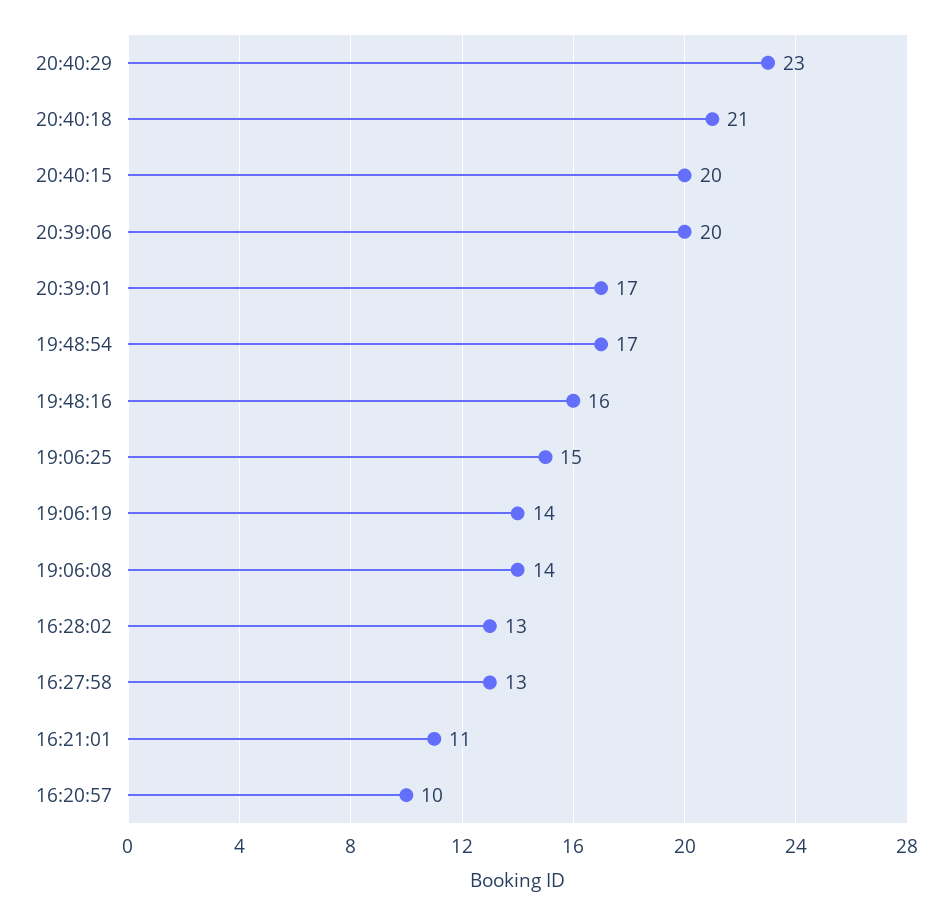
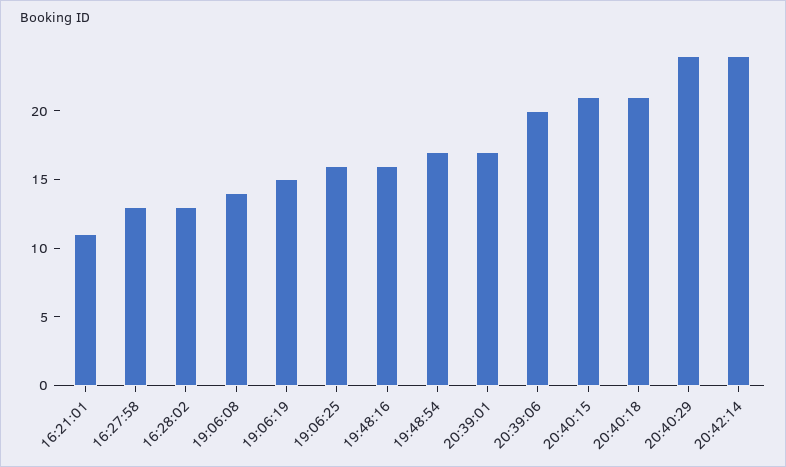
20:40:29: 23 -> 24
20:40:15: 20 -> 21
19:06:25: 15 -> 16
19:06:19: 14 -> 15
16:20:57: 10 -> none
20:42:14: none -> 24

